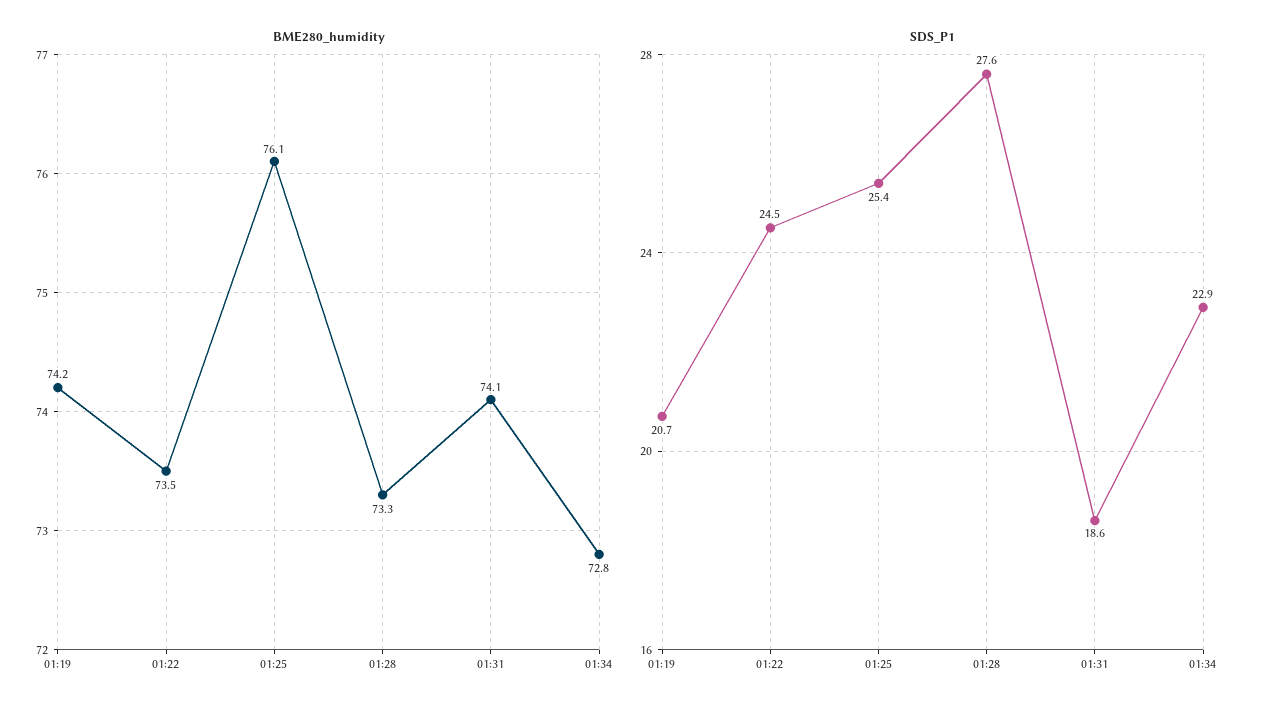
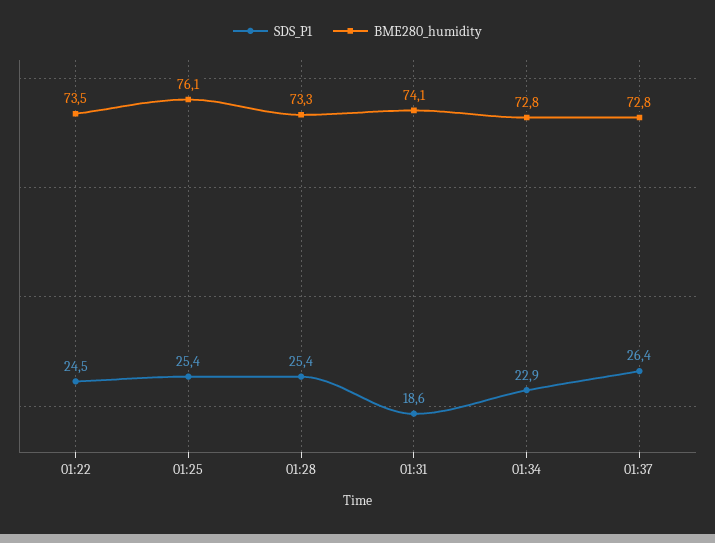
BME280_humidity, 01:19: 74.2 -> none
SDS_P1, 01:19: 20.7 -> none
SDS_P1, 01:28: 27.6 -> 25.4
SDS_P1, 01:37: none -> 26.4
BME280_humidity, 01:37: none -> 72.8

